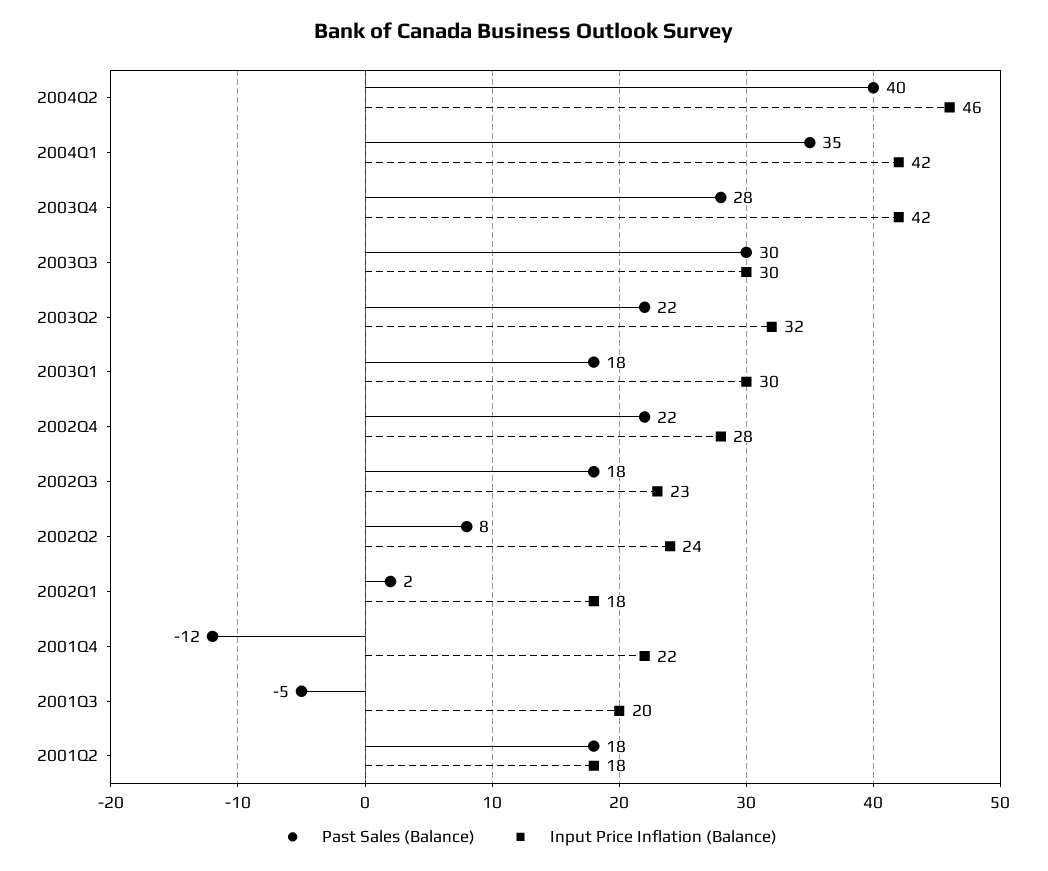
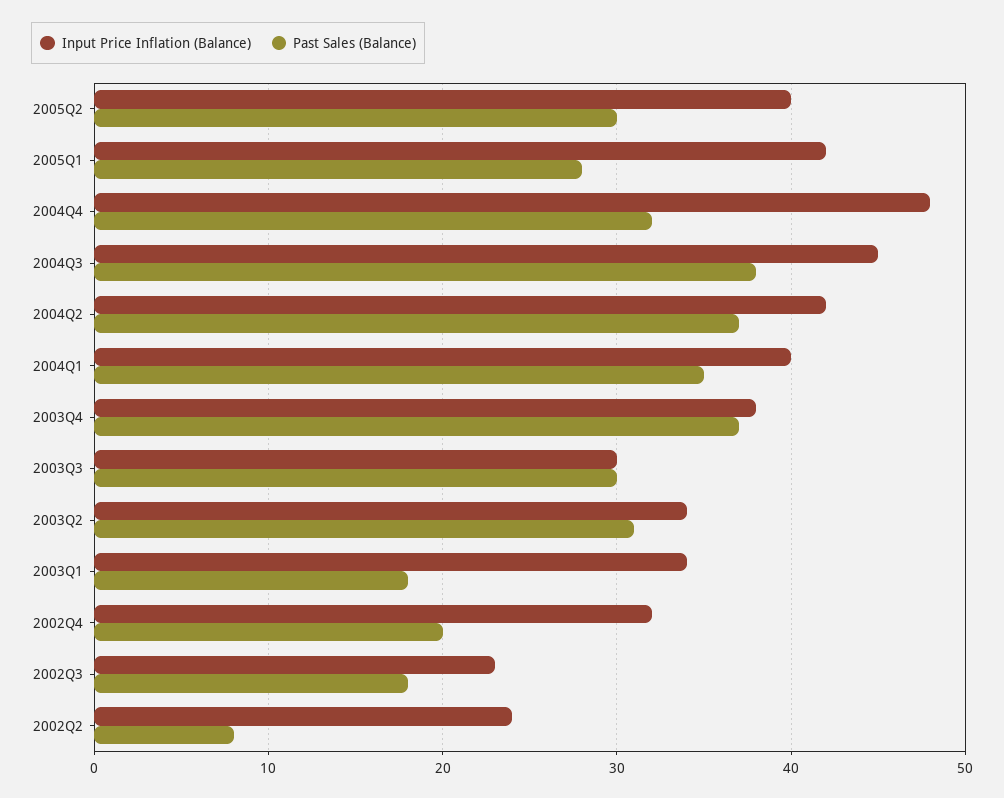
Past Sales (Balance), 2004Q2: 40 -> 37
Input Price Inflation (Balance), 2004Q2: 46 -> 42
Input Price Inflation (Balance), 2004Q1: 42 -> 40
Past Sales (Balance), 2003Q4: 28 -> 37
Input Price Inflation (Balance), 2003Q4: 42 -> 38
Past Sales (Balance), 2003Q2: 22 -> 31
Input Price Inflation (Balance), 2003Q2: 32 -> 34
Input Price Inflation (Balance), 2003Q1: 30 -> 34
Past Sales (Balance), 2002Q4: 22 -> 20
Input Price Inflation (Balance), 2002Q4: 28 -> 32
Past Sales (Balance), 2002Q1: 2 -> none
Input Price Inflation (Balance), 2002Q1: 18 -> none
Past Sales (Balance), 2001Q4: -12 -> none
Input Price Inflation (Balance), 2001Q4: 22 -> none
Past Sales (Balance), 2001Q3: -5 -> none
Input Price Inflation (Balance), 2001Q3: 20 -> none
Past Sales (Balance), 2001Q2: 18 -> none
Input Price Inflation (Balance), 2001Q2: 18 -> none
Input Price Inflation (Balance), 2005Q2: none -> 40
Past Sales (Balance), 2005Q2: none -> 30
Input Price Inflation (Balance), 2005Q1: none -> 42
Past Sales (Balance), 2005Q1: none -> 28
Input Price Inflation (Balance), 2004Q4: none -> 48
Past Sales (Balance), 2004Q4: none -> 32
Input Price Inflation (Balance), 2004Q3: none -> 45
Past Sales (Balance), 2004Q3: none -> 38

